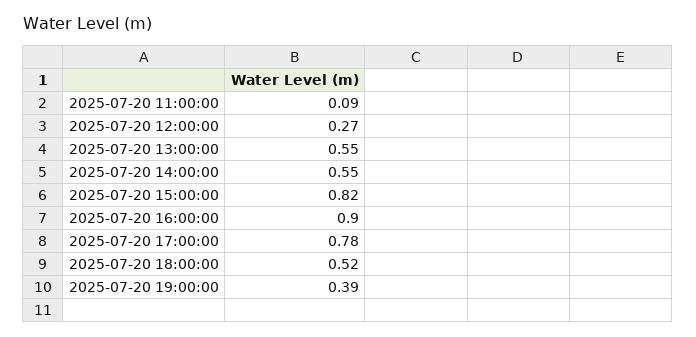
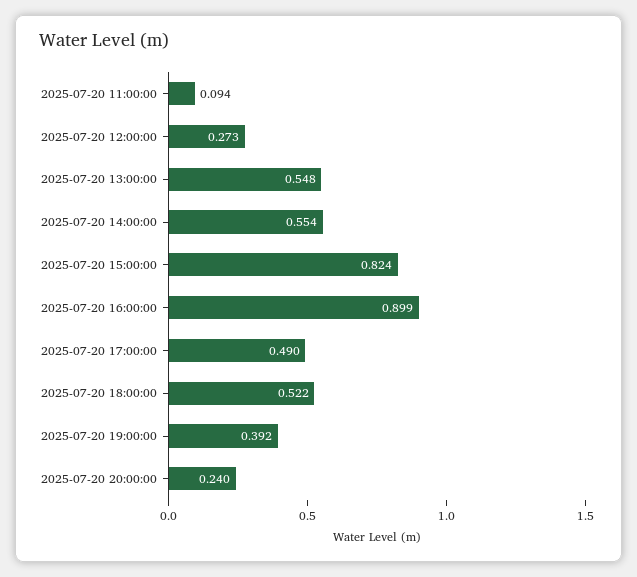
2025-07-20 17:00:00: 0.78 -> 0.49
2025-07-20 20:00:00: none -> 0.24

